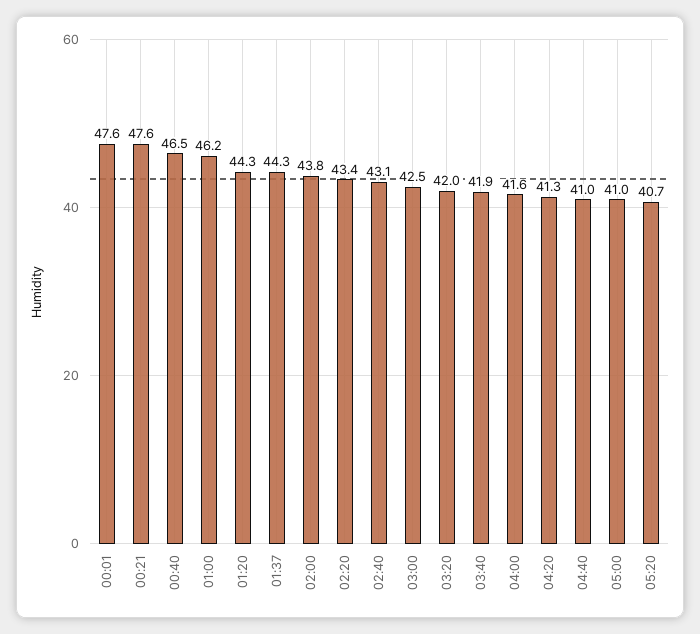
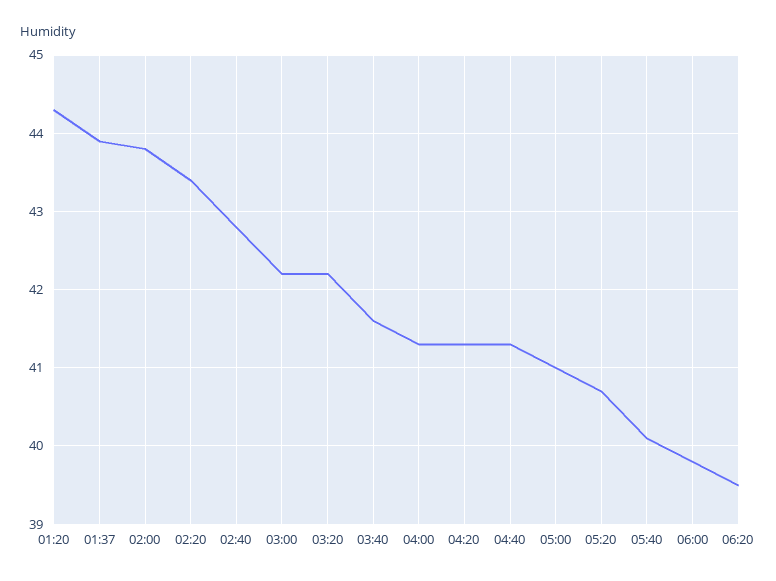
00:01: 47.6 -> none
00:21: 47.6 -> none
00:40: 46.5 -> none
01:00: 46.2 -> none
01:37: 44.3 -> 43.9
02:40: 43.1 -> 42.8
03:00: 42.5 -> 42.2
03:20: 42 -> 42.2
03:40: 41.9 -> 41.6
04:00: 41.6 -> 41.3
04:40: 41 -> 41.3
05:40: none -> 40.1
06:00: none -> 39.8
06:20: none -> 39.5

